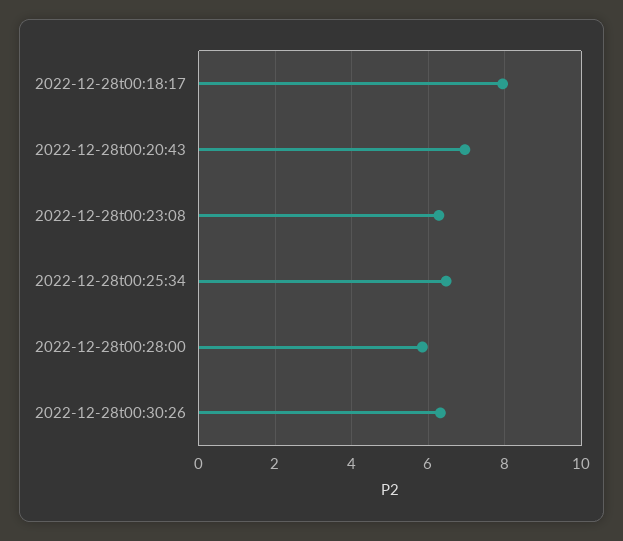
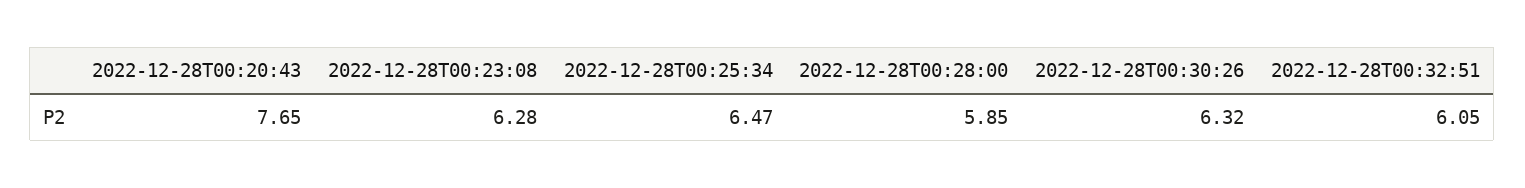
2022-12-28t00:18:17: 8 -> none
2022-12-28t00:20:43: 7 -> 7.65
2022-12-28T00:32:51: none -> 6.05

